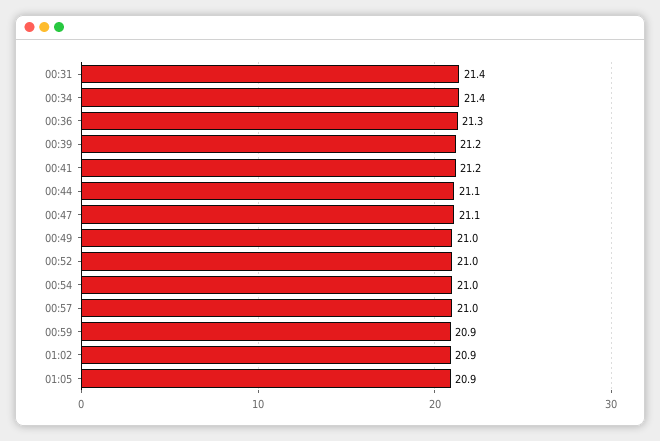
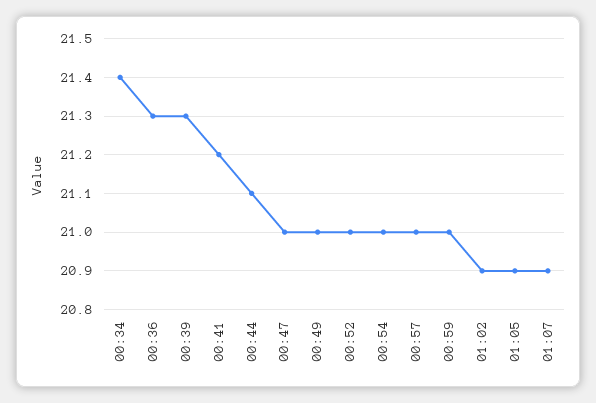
00:31: 21.4 -> none
00:39: 21.2 -> 21.3
00:47: 21.1 -> 21
00:59: 20.9 -> 21
01:07: none -> 20.9

